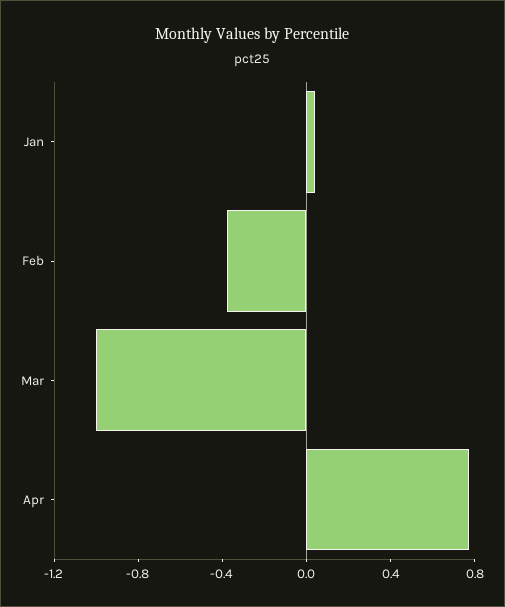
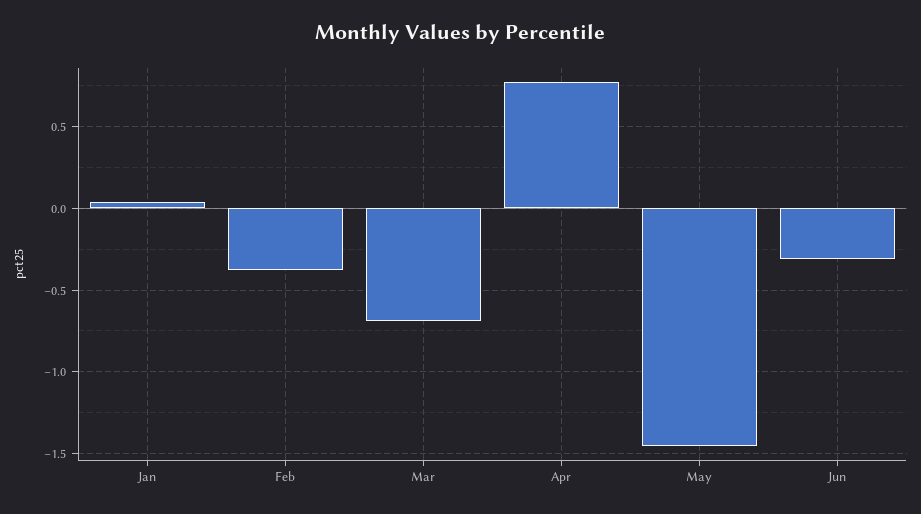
Mar: -1 -> -0.7
May: none -> -1.45
Jun: none -> -0.3

